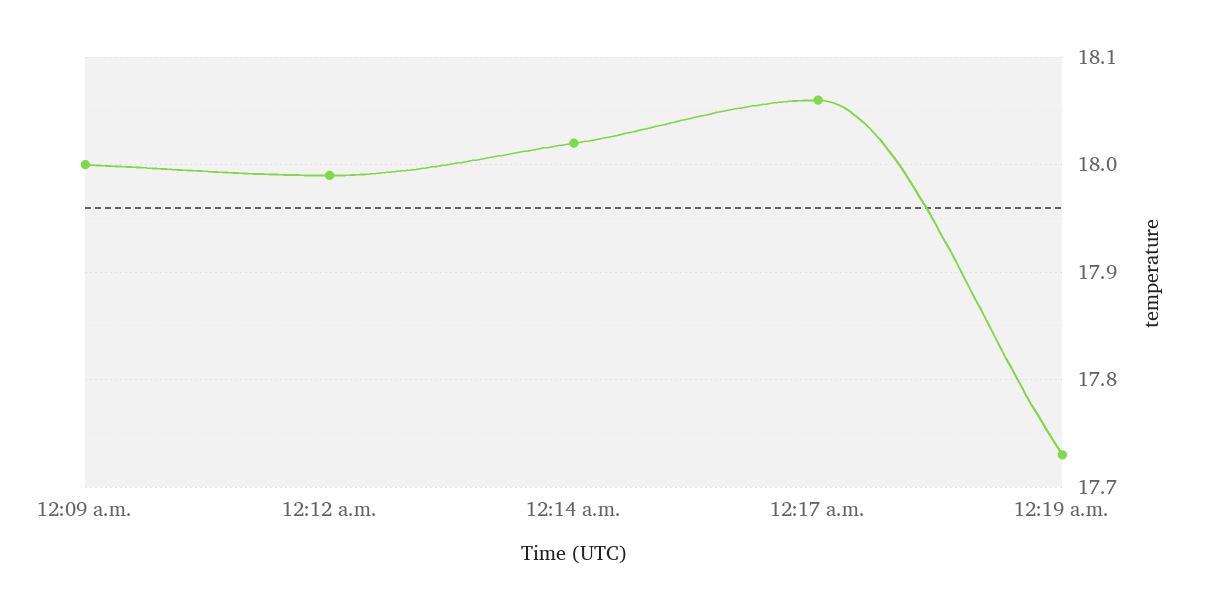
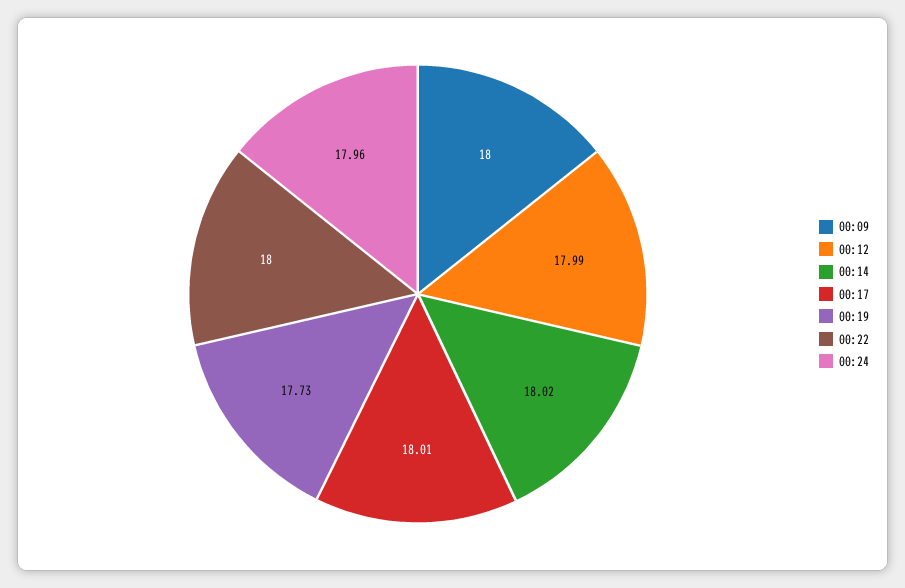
12:17 a.m.: 18.06 -> 18.01
00:22: none -> 18
00:24: none -> 17.96

